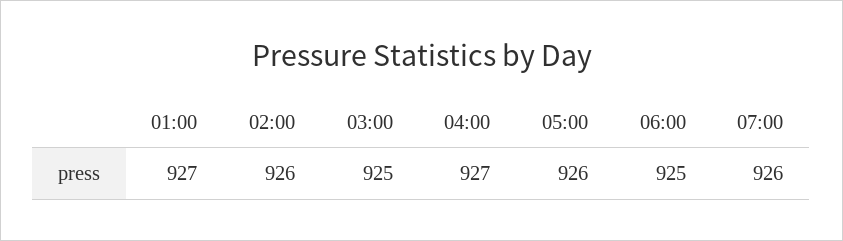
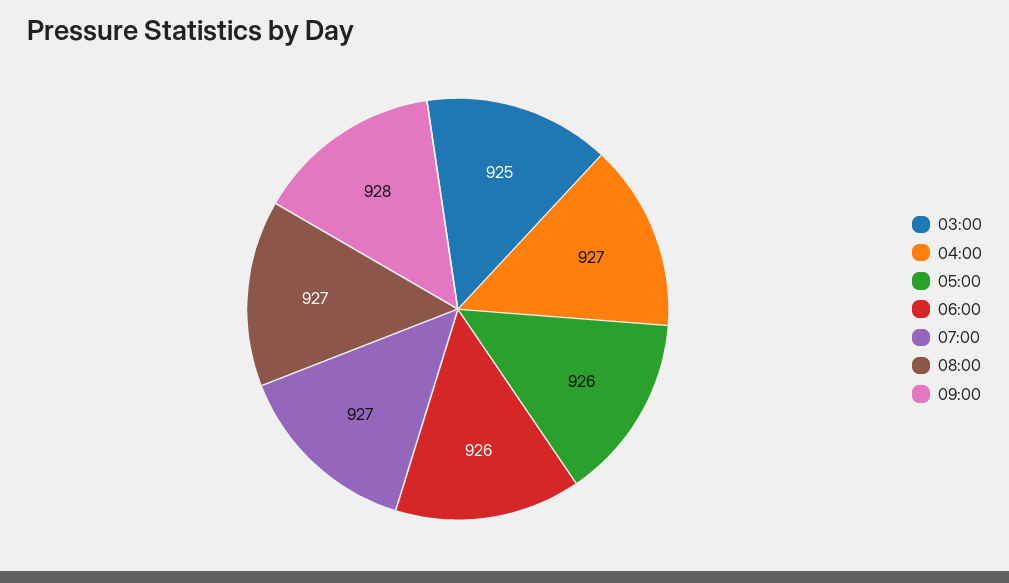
01:00: 927 -> none
02:00: 926 -> none
06:00: 925 -> 926
07:00: 926 -> 927
08:00: none -> 927
09:00: none -> 928

